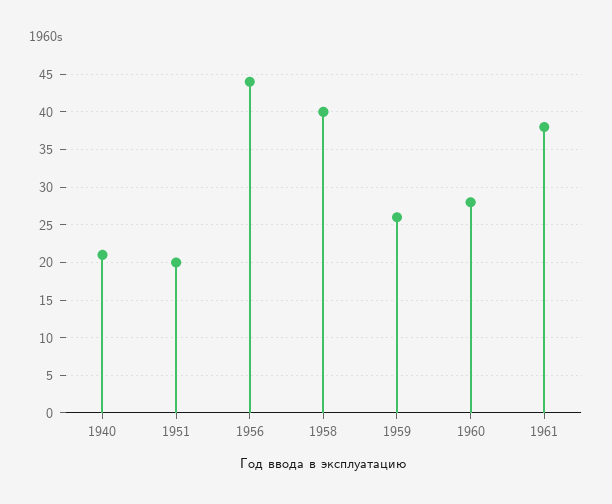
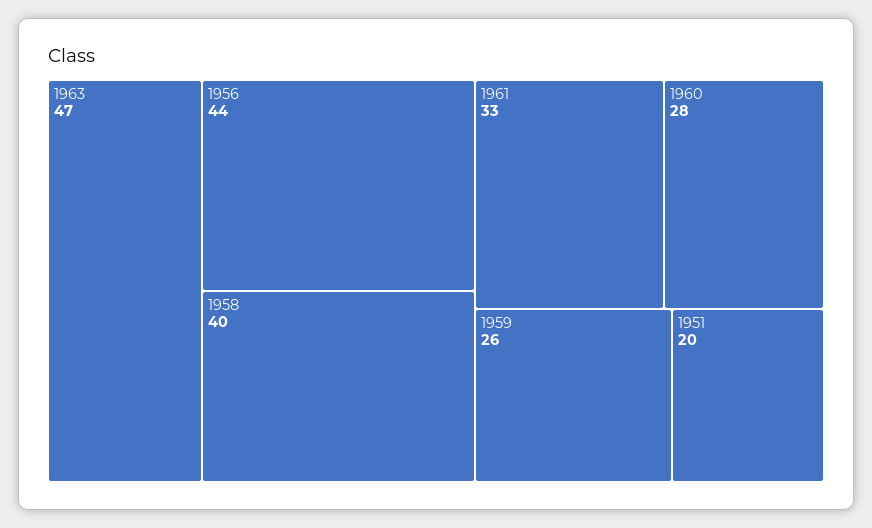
1940: 21 -> none
1961: 38 -> 33
1963: none -> 47

